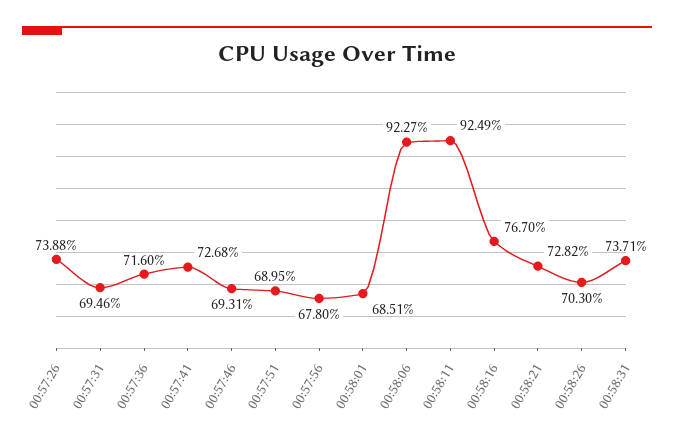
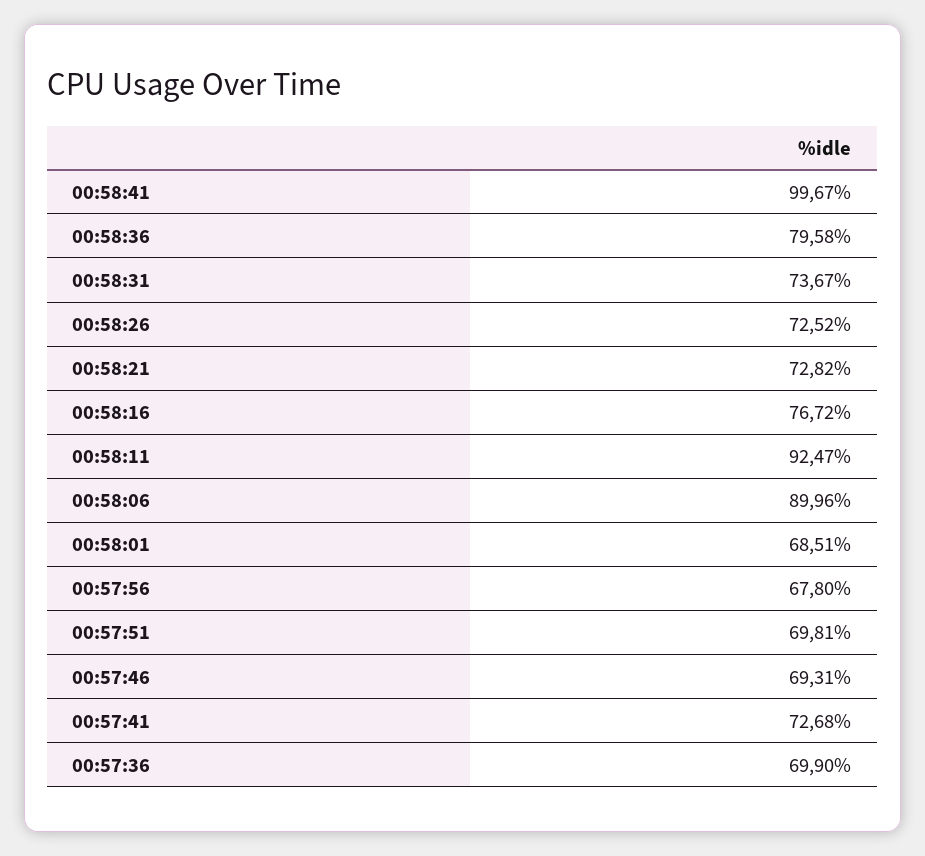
00:57:26: 73.88 -> none
00:57:31: 69.46 -> none
00:57:36: 71.6 -> 69.9
00:57:51: 68.95 -> 69.81
00:58:06: 92.27 -> 89.96
00:58:11: 92.49 -> 92.47
00:58:16: 76.7 -> 76.72
00:58:26: 70.3 -> 72.52
00:58:31: 73.71 -> 73.67
00:58:41: none -> 99.67
00:58:36: none -> 79.58

